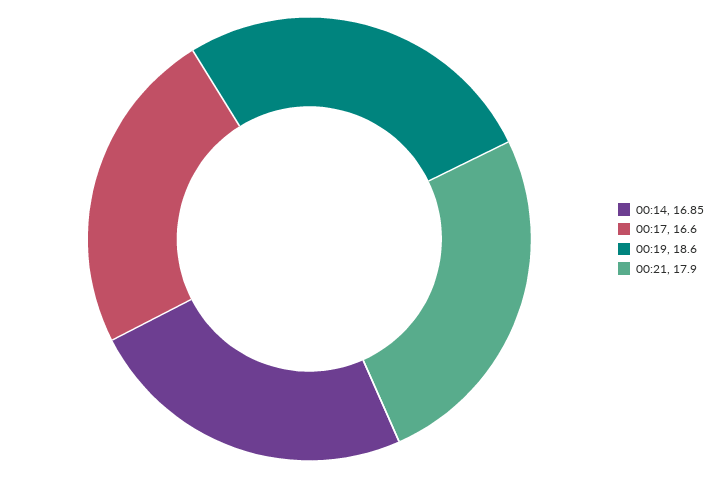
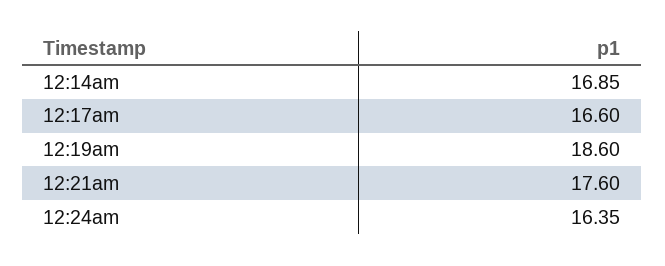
00:21: 17.9 -> 17.6
12:24am: none -> 16.35

